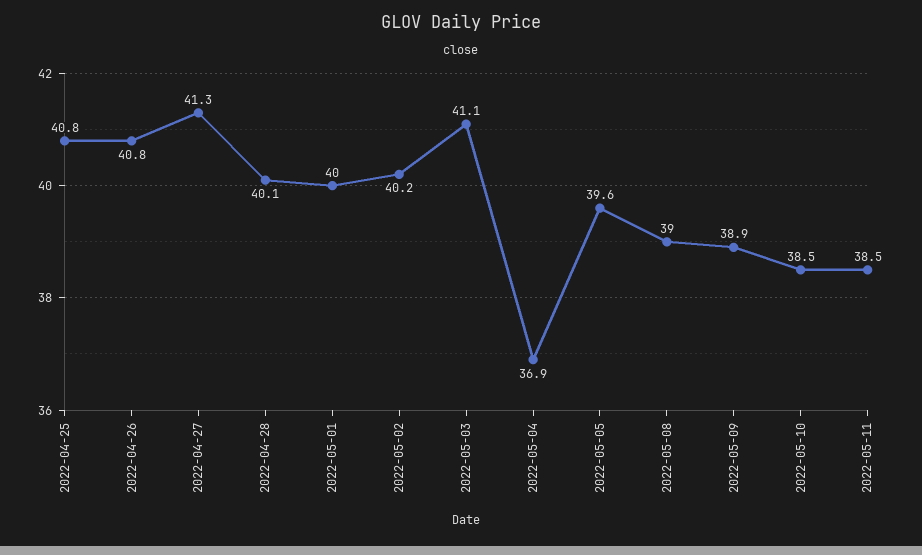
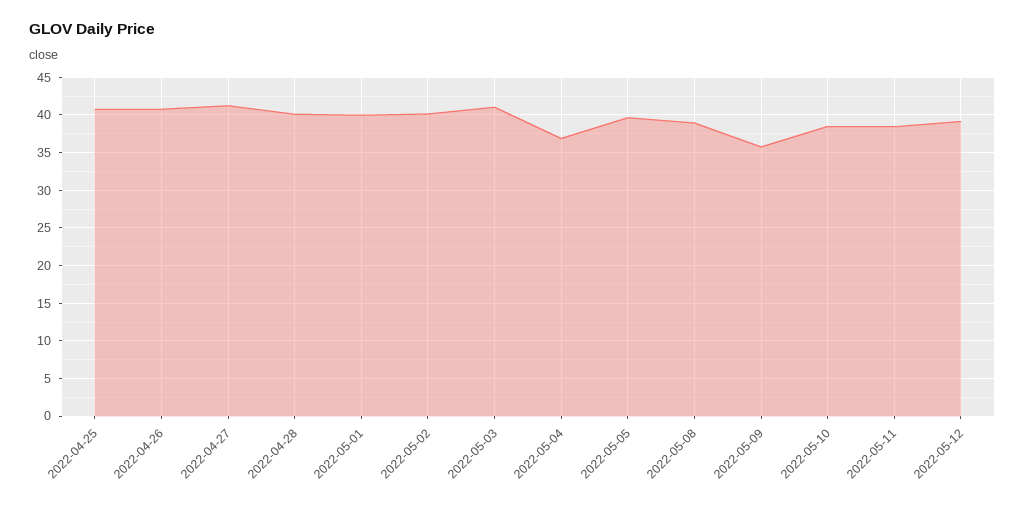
2022-05-09: 38.9 -> 36
2022-05-12: none -> 39

